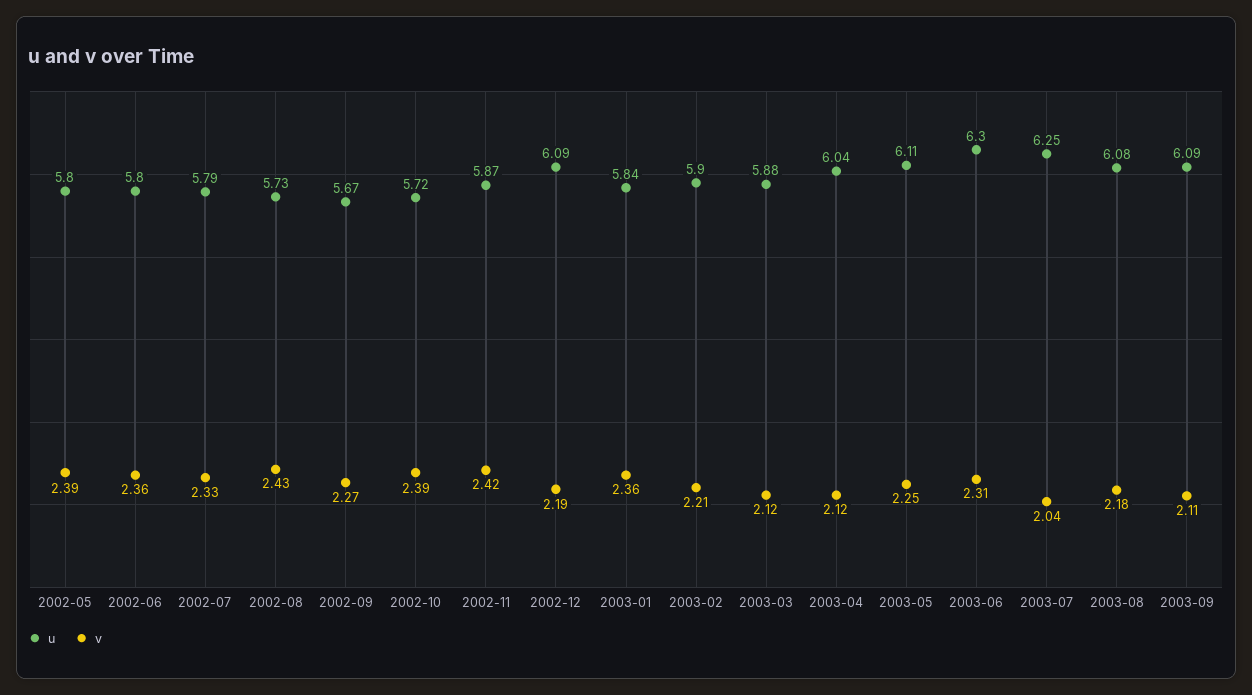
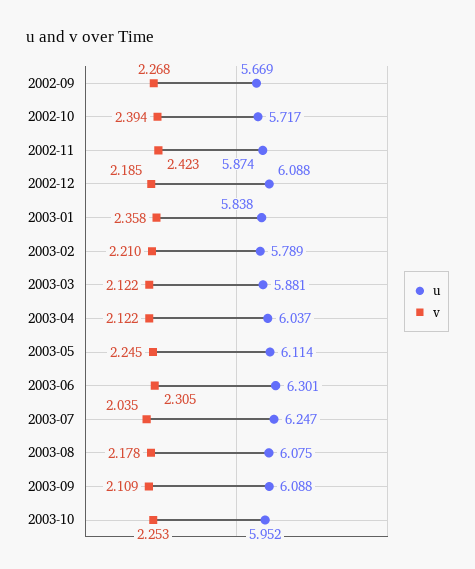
u, 2002-05: 5.8 -> none
v, 2002-05: 2.39 -> none
u, 2002-06: 5.8 -> none
v, 2002-06: 2.36 -> none
u, 2002-07: 5.79 -> none
v, 2002-07: 2.33 -> none
u, 2002-08: 5.73 -> none
v, 2002-08: 2.43 -> none
u, 2003-02: 5.9 -> 5.789
u, 2003-10: none -> 5.952
v, 2003-10: none -> 2.253

